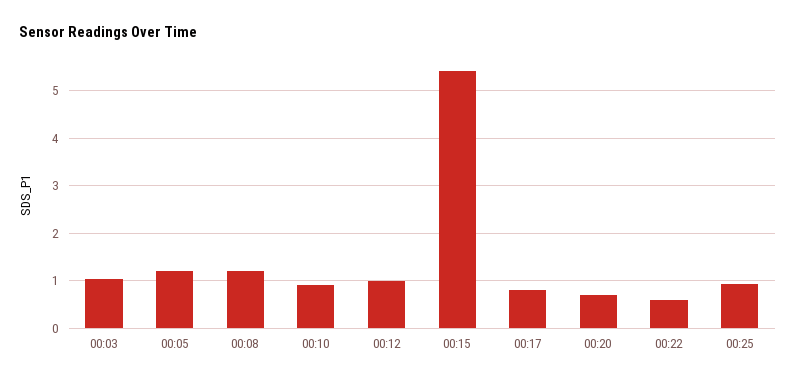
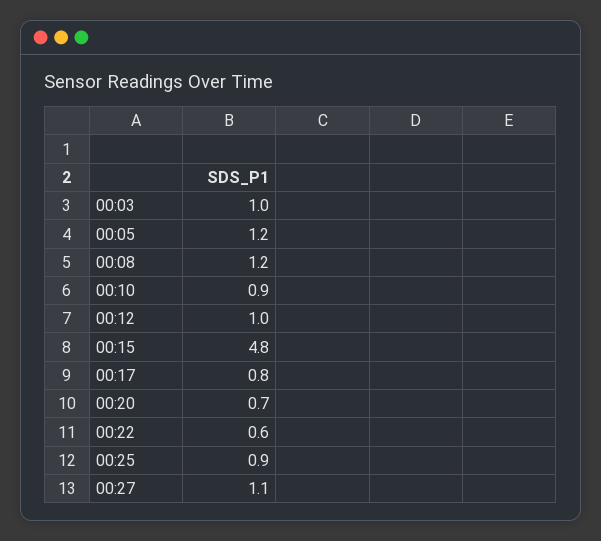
00:15: 5.4 -> 4.8
00:27: none -> 1.1

